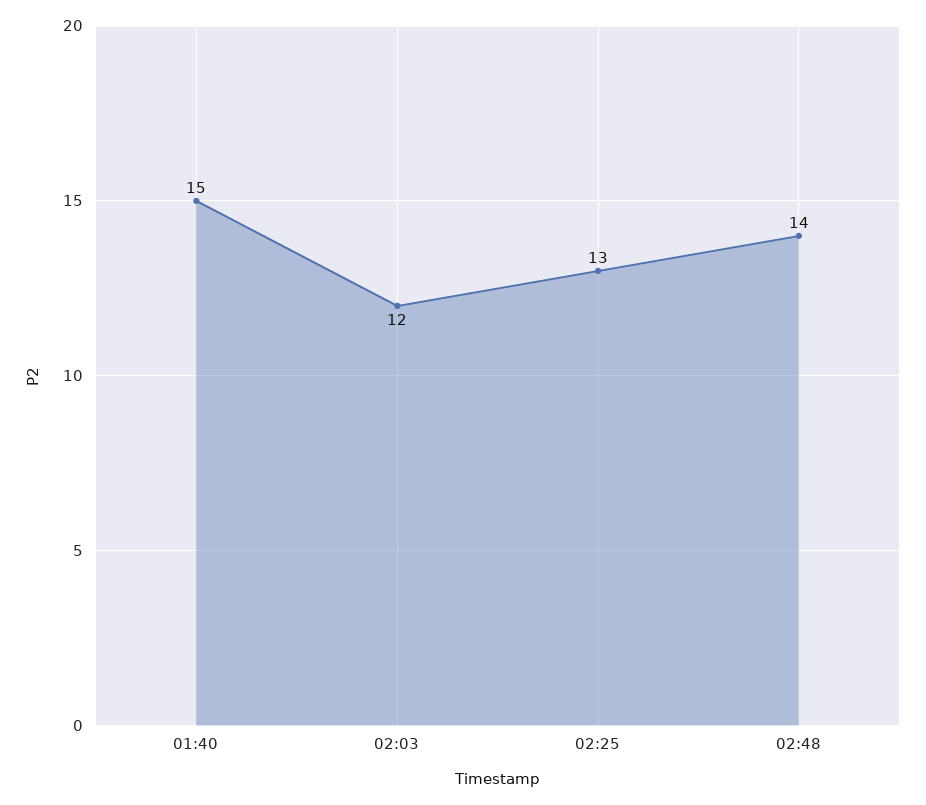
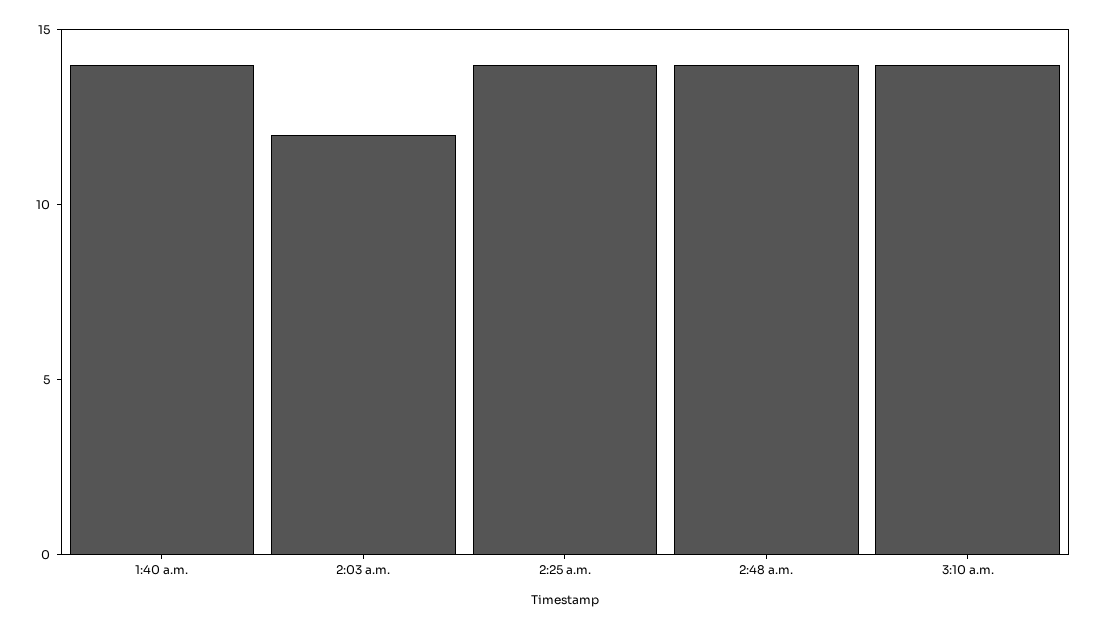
01:40: 15 -> 14
02:25: 13 -> 14
3:10 a.m.: none -> 14

